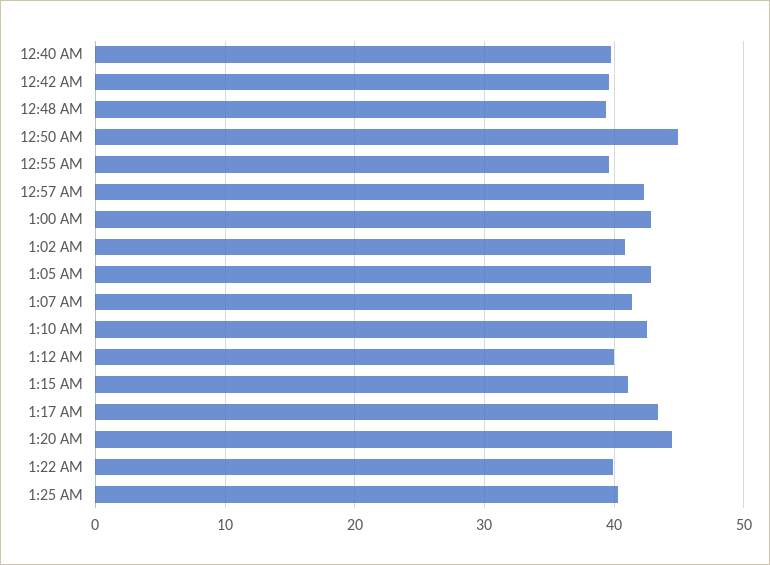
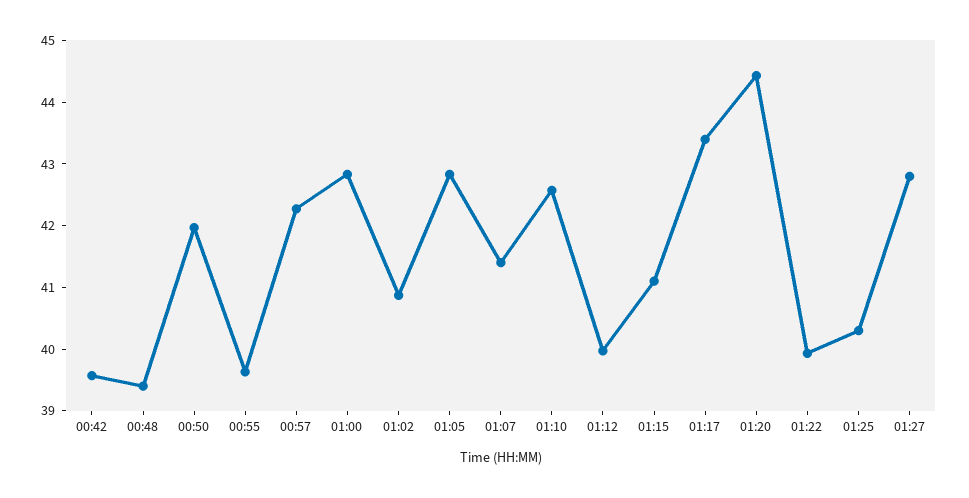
12:40 AM: 40 -> none
12:50 AM: 45 -> 42
01:27: none -> 42.8

